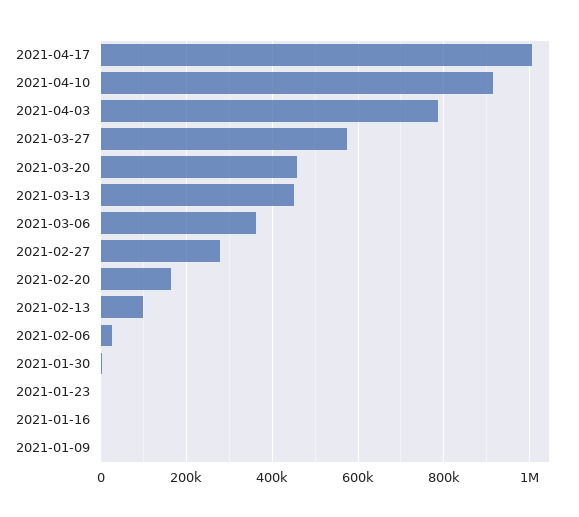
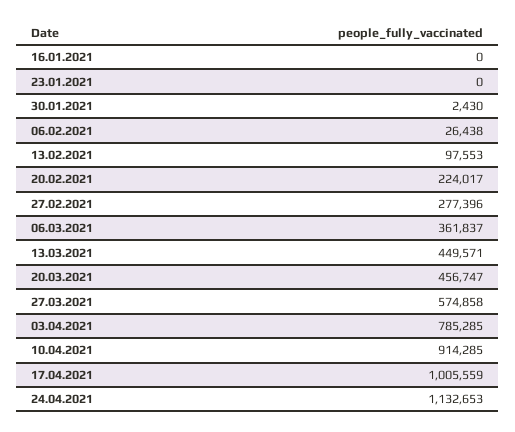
2021-02-20: 160000 -> 224017
2021-01-09: 0 -> none
24.04.2021: none -> 1132653

